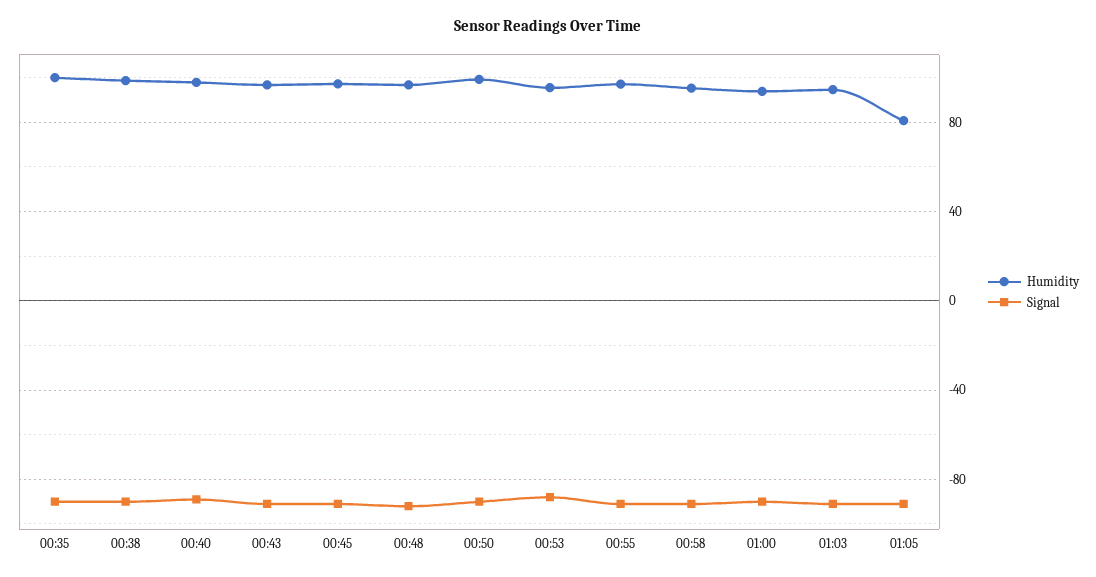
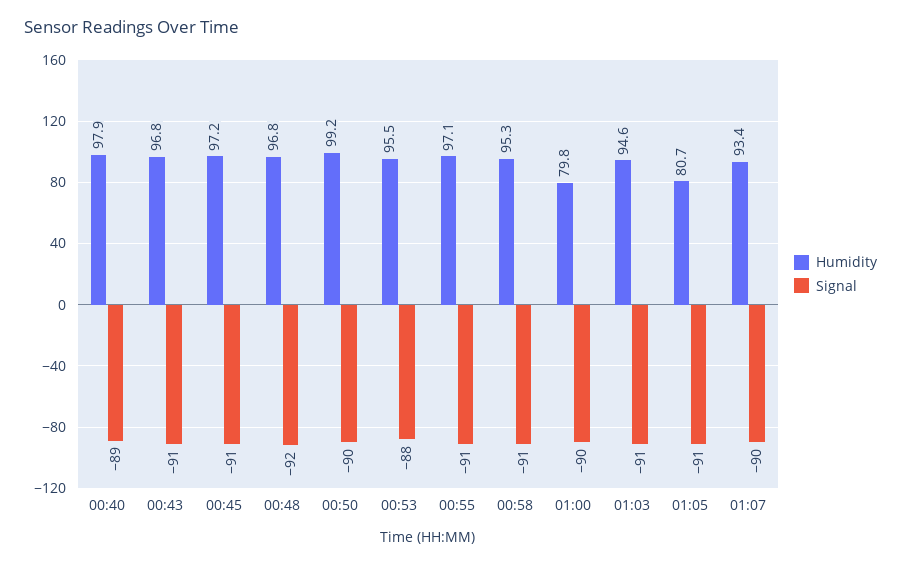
Humidity, 00:35: 100 -> none
Signal, 00:35: -90 -> none
Humidity, 00:38: 100 -> none
Signal, 00:38: -90 -> none
Humidity, 01:00: 95 -> 79.8
Humidity, 01:07: none -> 93.4
Signal, 01:07: none -> -90

